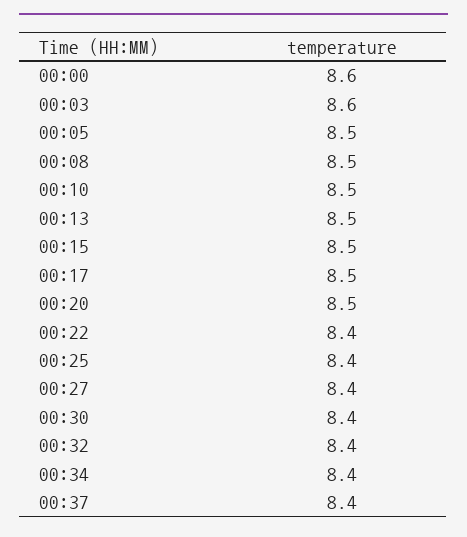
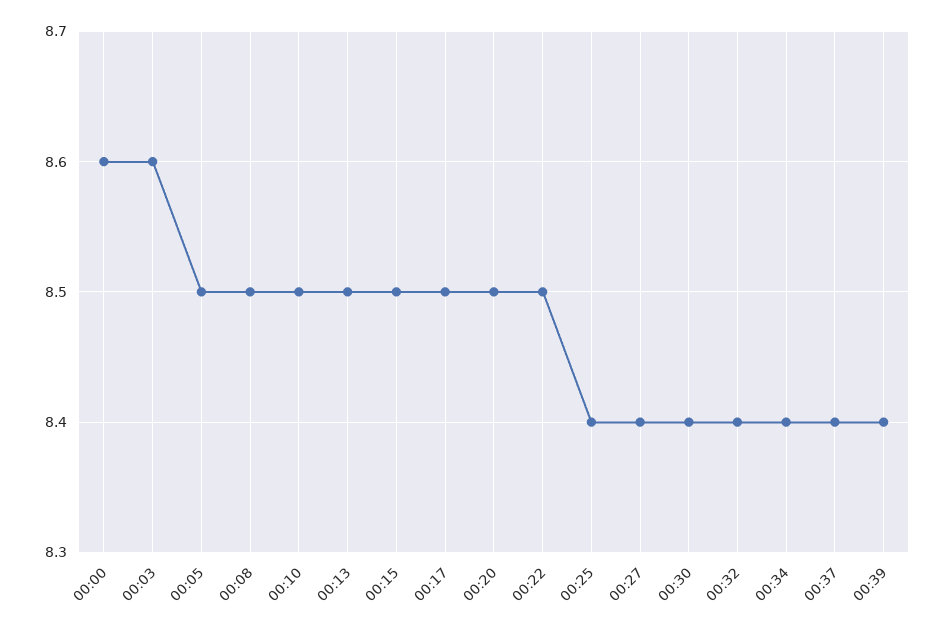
00:22: 8.4 -> 8.5
00:39: none -> 8.4

